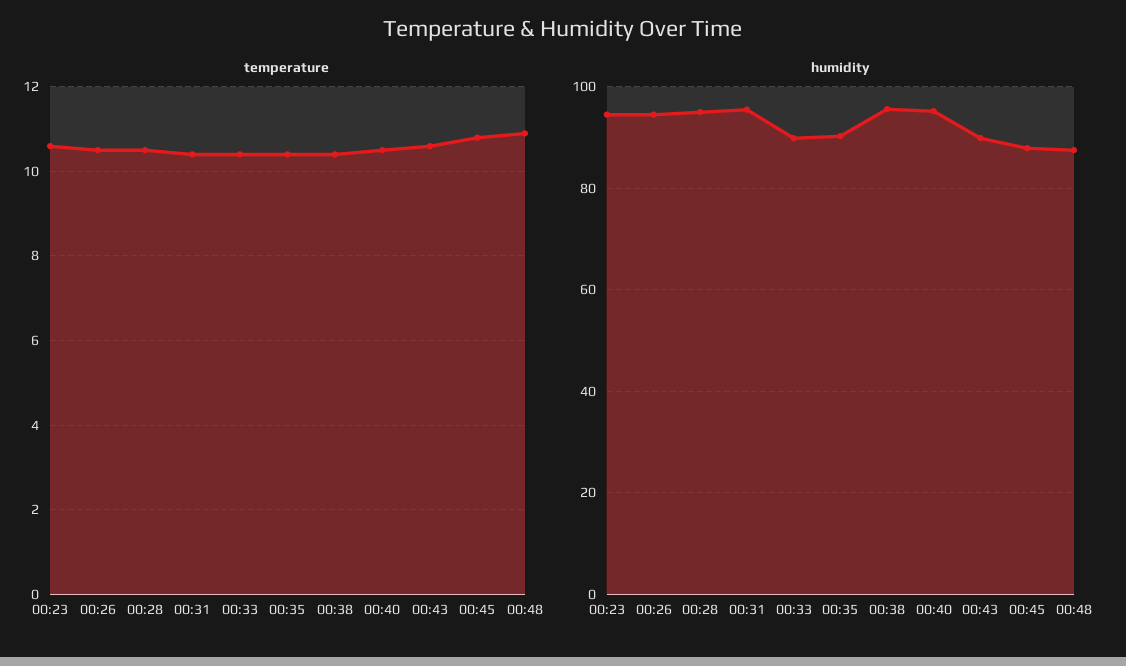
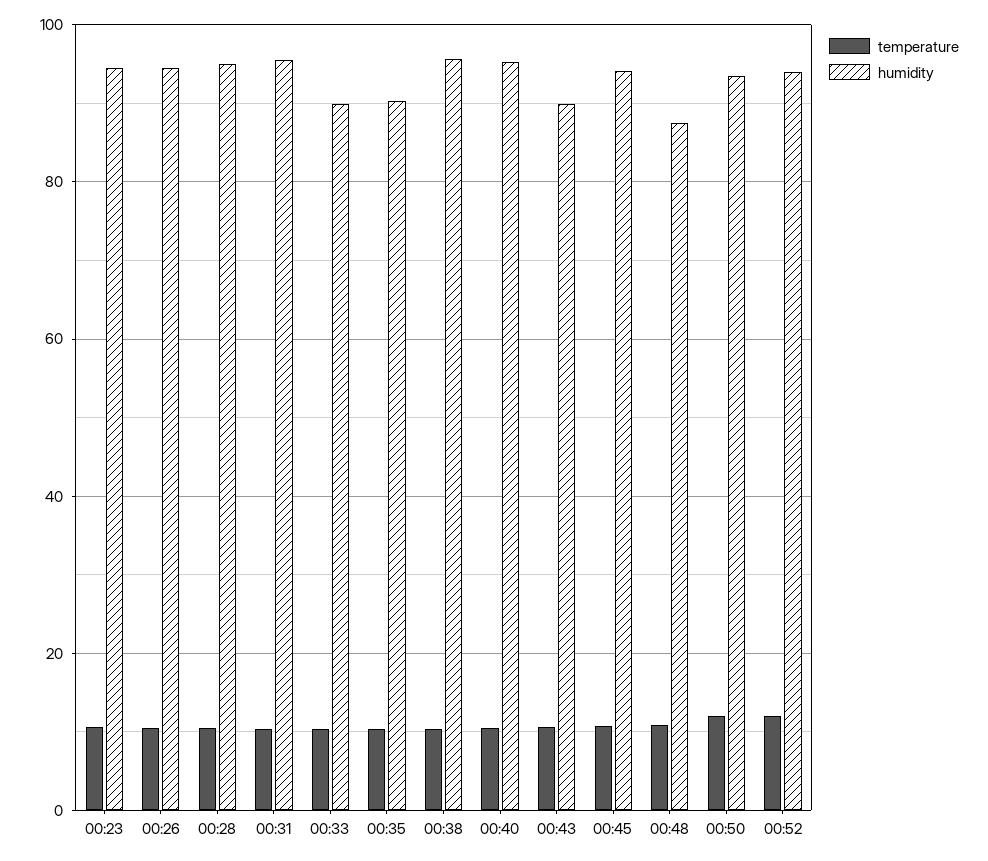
humidity, 00:45: 88 -> 94
temperature, 00:50: none -> 12
humidity, 00:50: none -> 94
temperature, 00:52: none -> 12
humidity, 00:52: none -> 94

